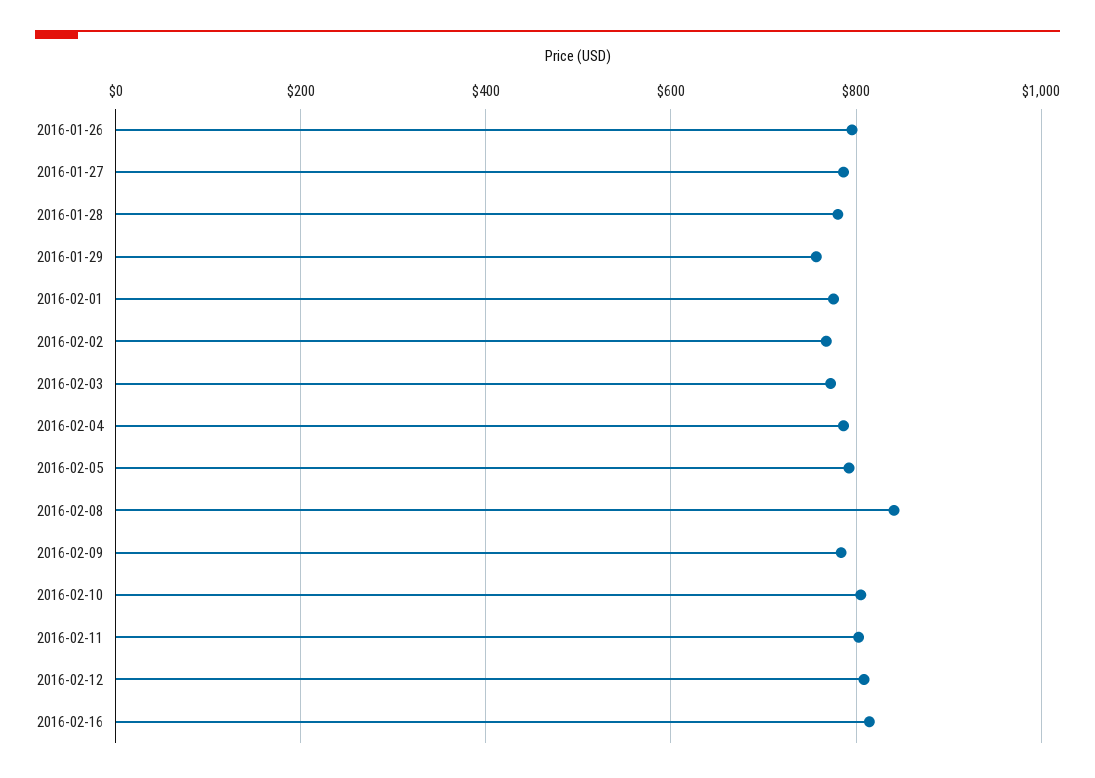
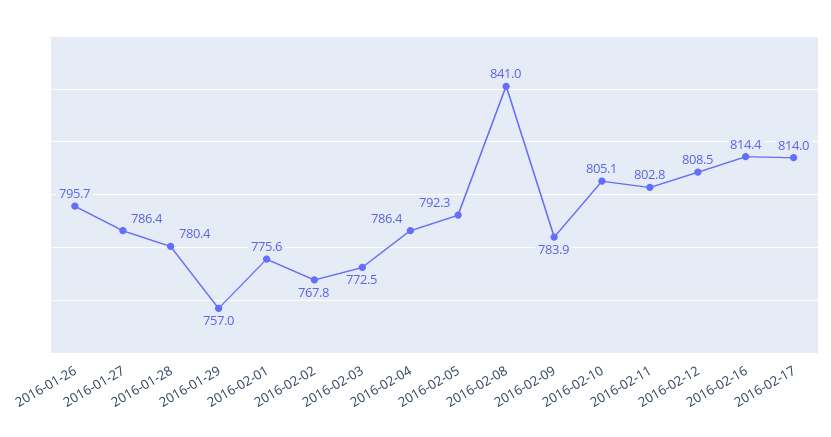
2016-02-17: none -> 814

